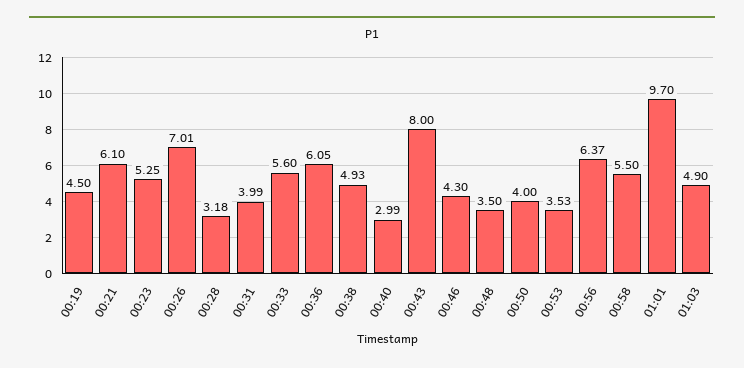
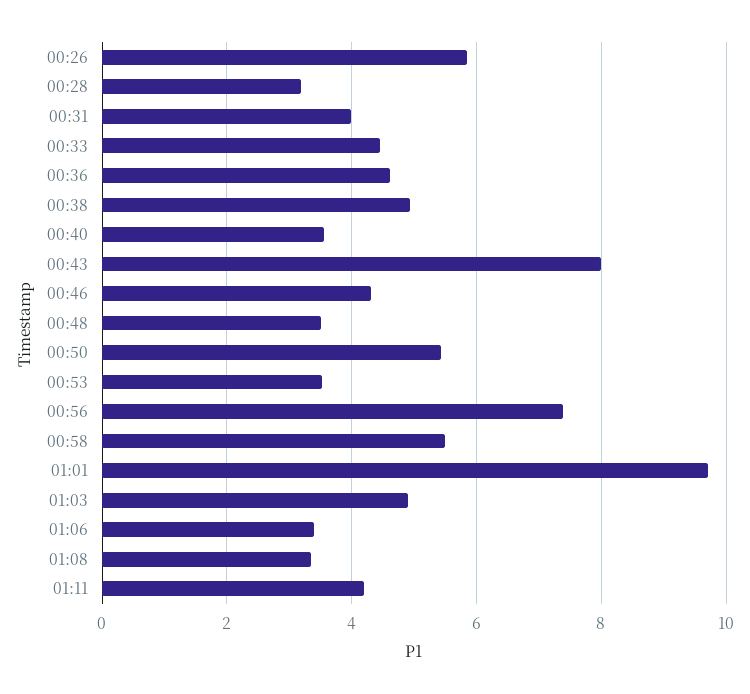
00:19: 4.5 -> none
00:21: 6.1 -> none
00:23: 5.25 -> none
00:26: 7.01 -> 5.8
00:33: 5.6 -> 4.4
00:36: 6.05 -> 4.6
00:40: 2.99 -> 3.6
00:50: 4 -> 5.4
00:56: 6.37 -> 7.4
01:06: none -> 3.4
01:08: none -> 3.4
01:11: none -> 4.2

